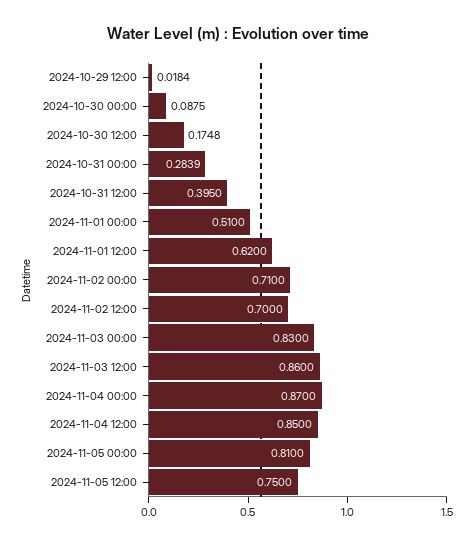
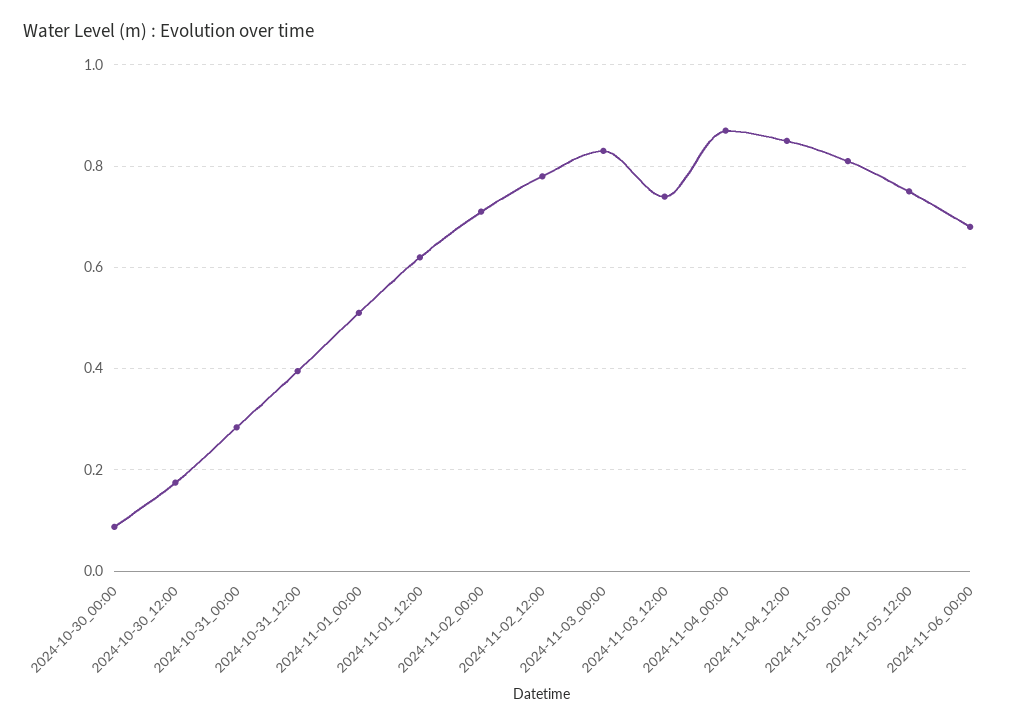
2024-10-29 12:00: 0.0184 -> none
2024-11-02 12:00: 0.7 -> 0.78
2024-11-03 12:00: 0.86 -> 0.74
2024-11-06_00:00: none -> 0.68

